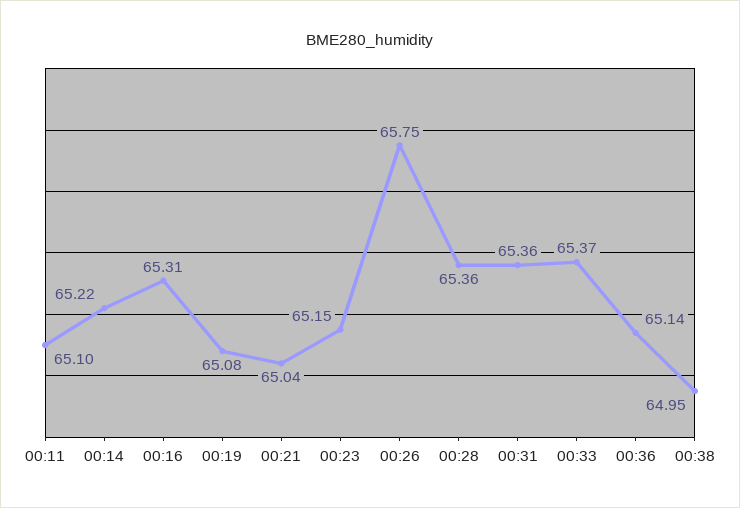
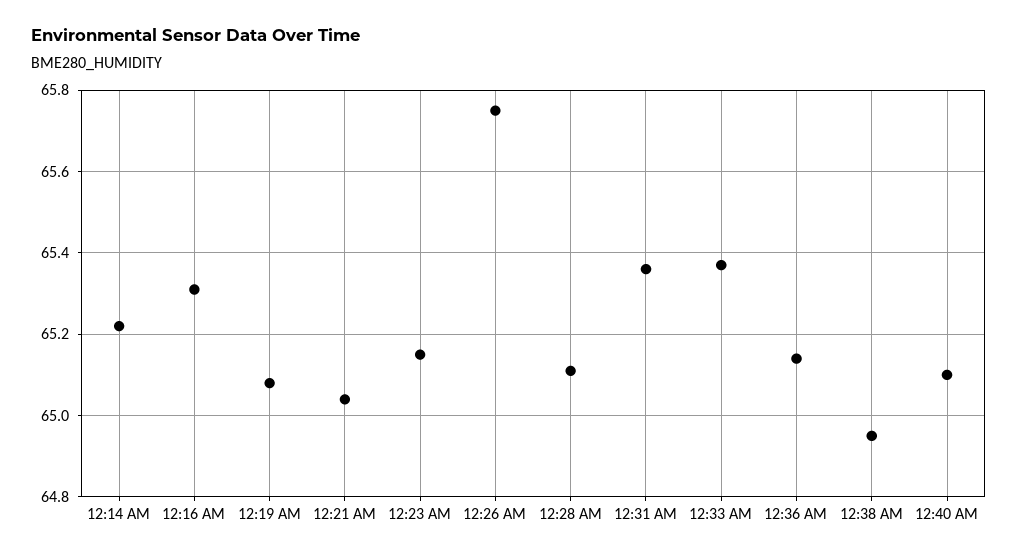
00:11: 65.1 -> none
00:28: 65.36 -> 65.1
12:40 AM: none -> 65.1

